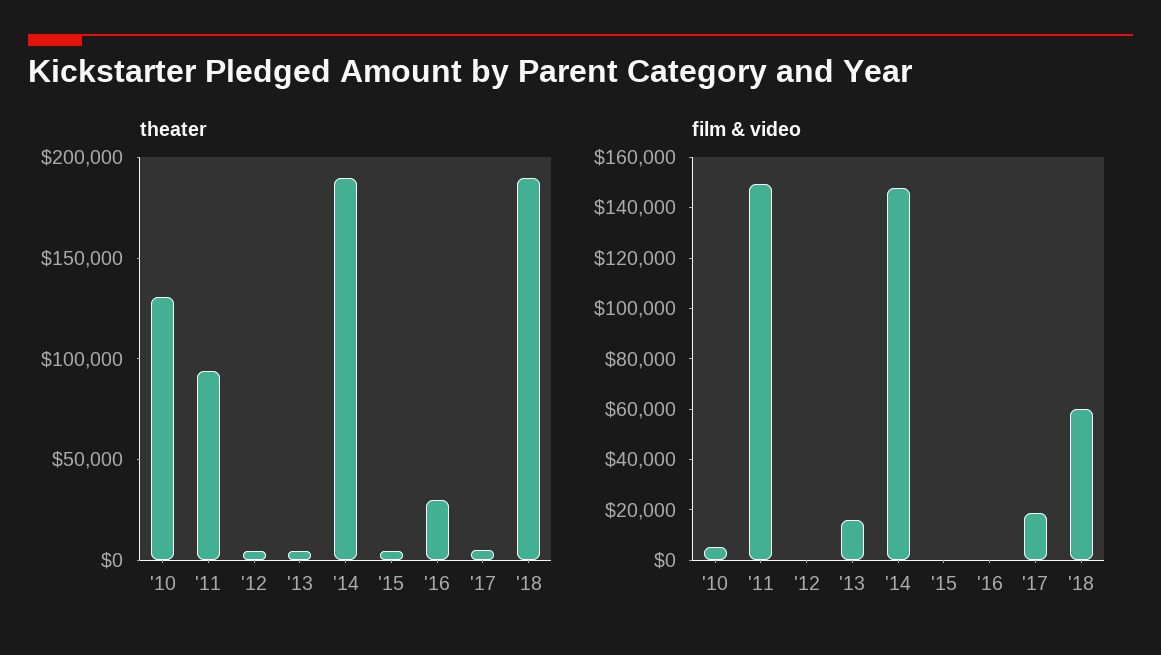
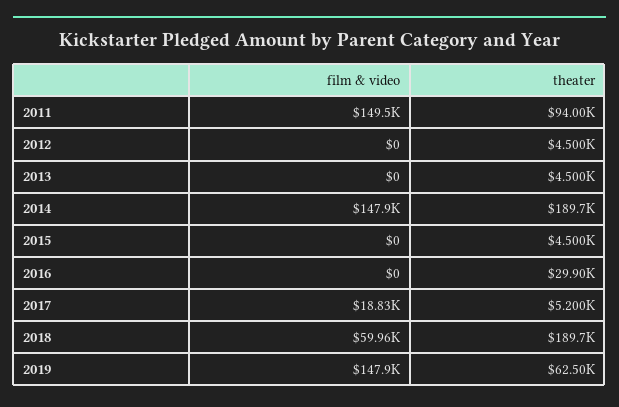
theater, '10: 130000 -> none
film & video, '10: 5000 -> none
film & video, '13: 15000 -> 0
film & video, 2019: none -> 147900
theater, 2019: none -> 62500

